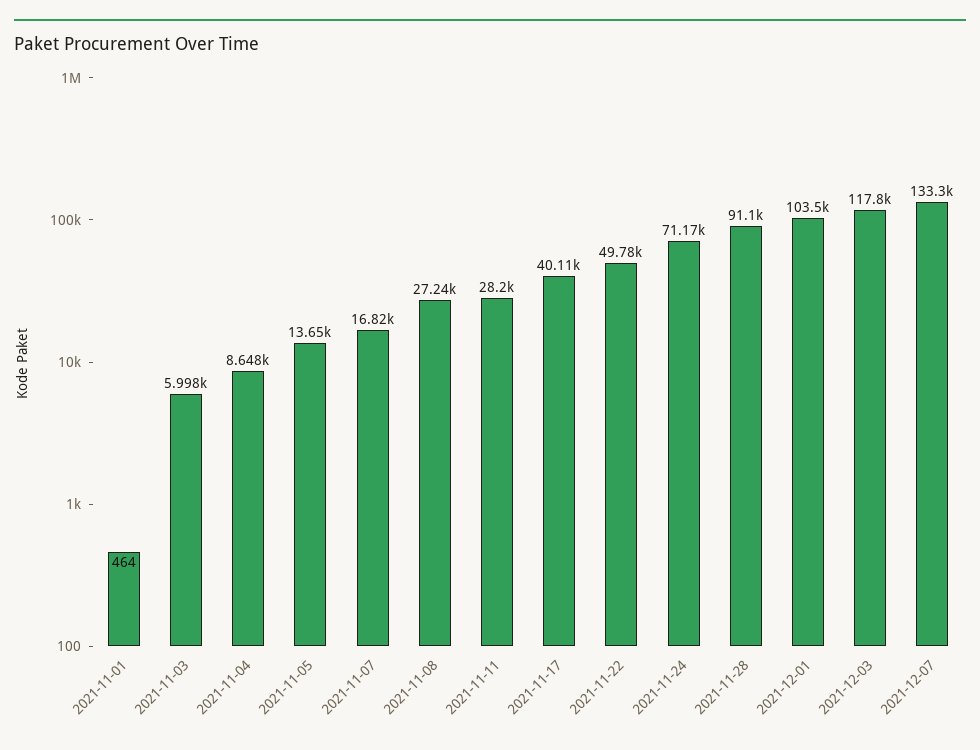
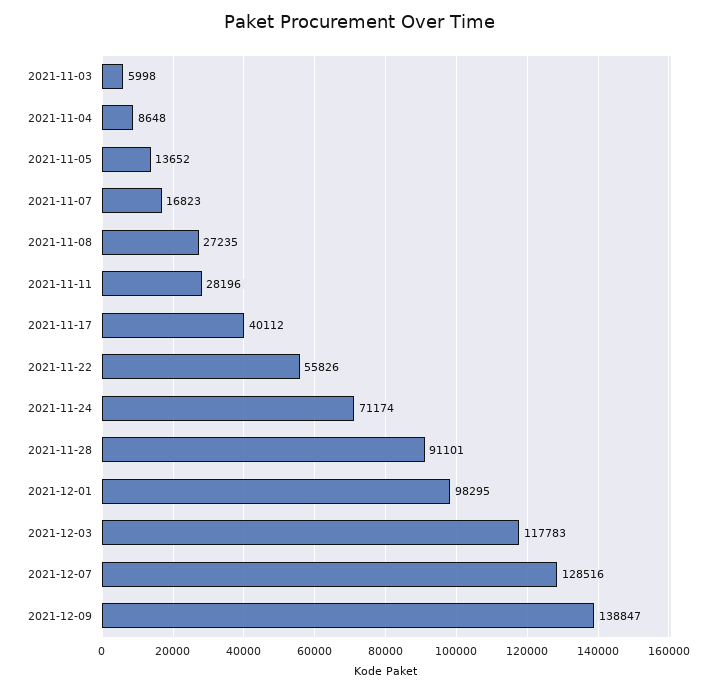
2021-11-01: 464 -> none
2021-11-22: 49780 -> 55826
2021-12-01: 103500 -> 98295
2021-12-07: 133300 -> 128516
2021-12-09: none -> 138847

